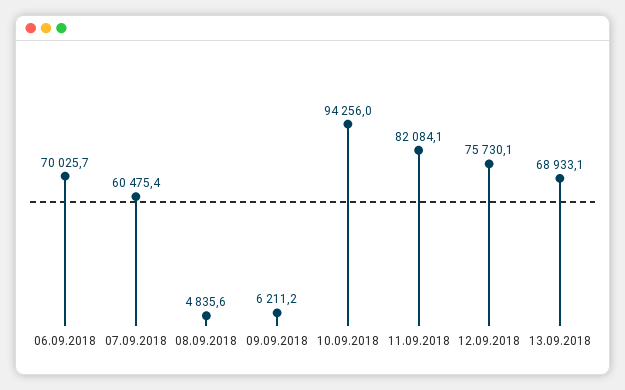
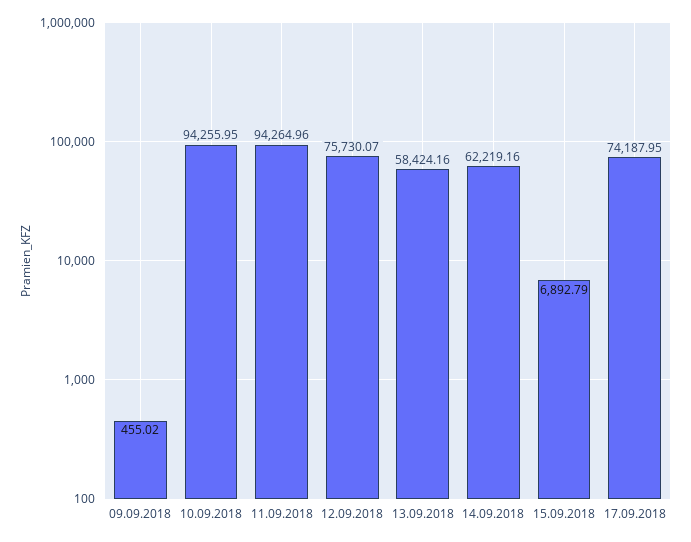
06.09.2018: 70025.7 -> none
07.09.2018: 60475.4 -> none
08.09.2018: 4835.6 -> none
09.09.2018: 6211.2 -> 455.02
11.09.2018: 82084.1 -> 94264.96
13.09.2018: 68933.1 -> 58424.16
14.09.2018: none -> 62219.16
15.09.2018: none -> 6892.79
17.09.2018: none -> 74187.95

